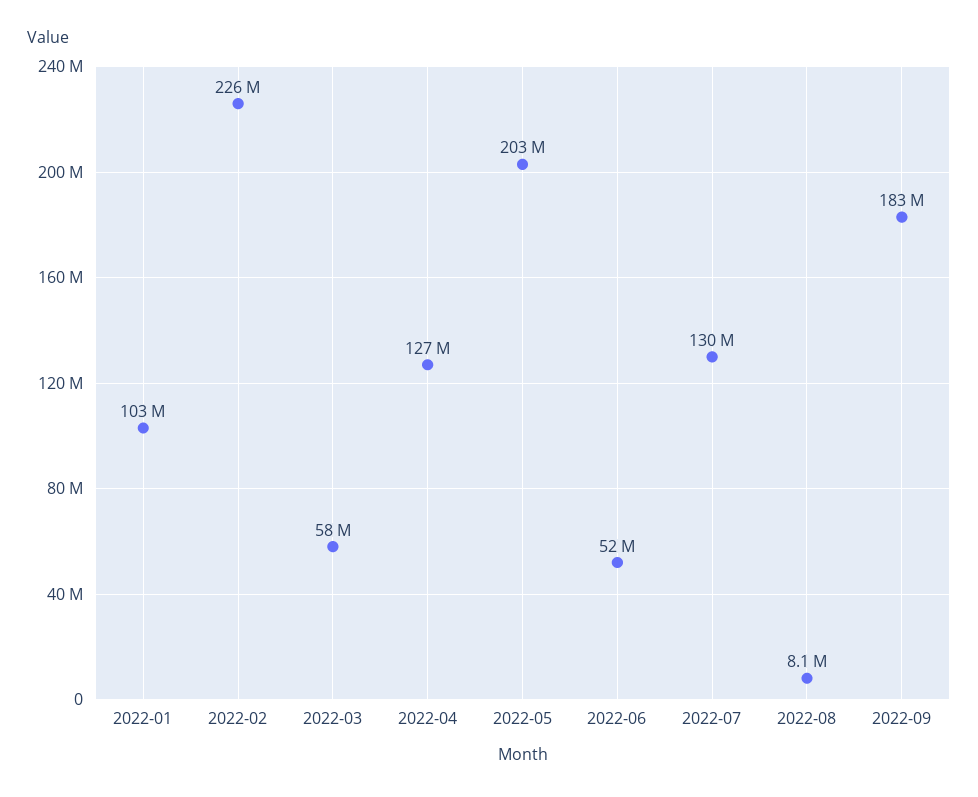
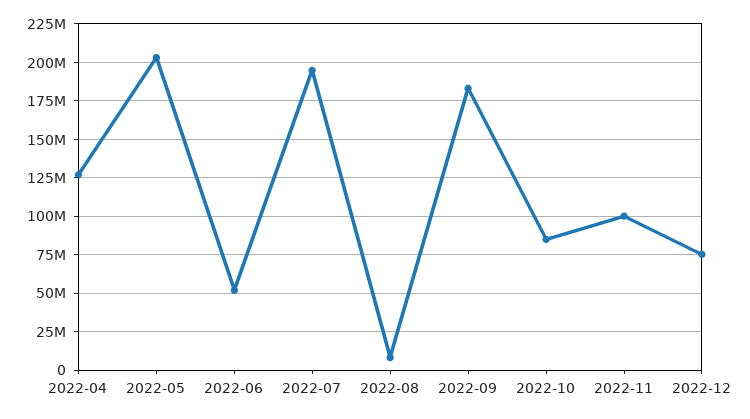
2022-01: 103000000 -> none
2022-02: 226000000 -> none
2022-03: 58000000 -> none
2022-07: 130000000 -> 195000000
2022-10: none -> 85000000
2022-11: none -> 100000000
2022-12: none -> 75000000

